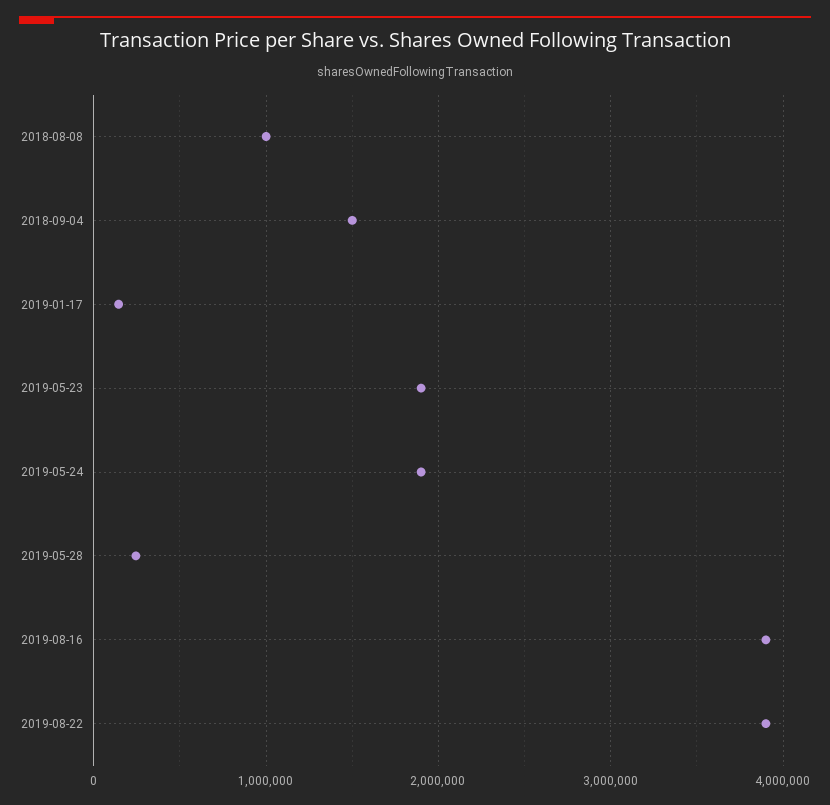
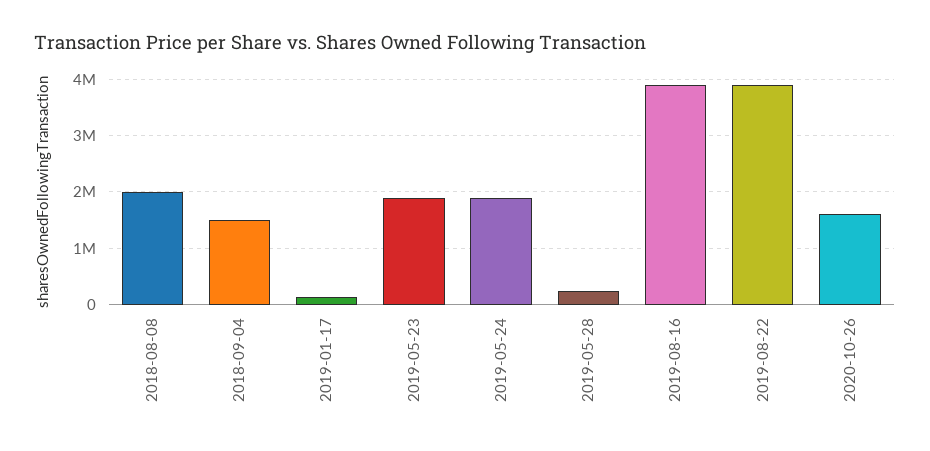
2018-08-08: 1000000 -> 2000000
2020-10-26: none -> 1600000

